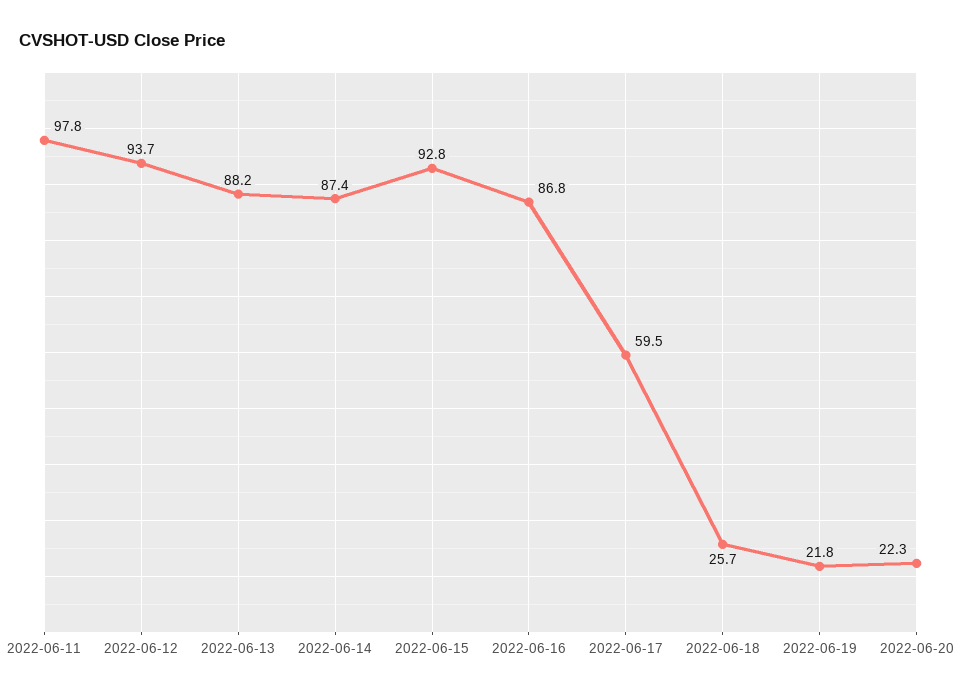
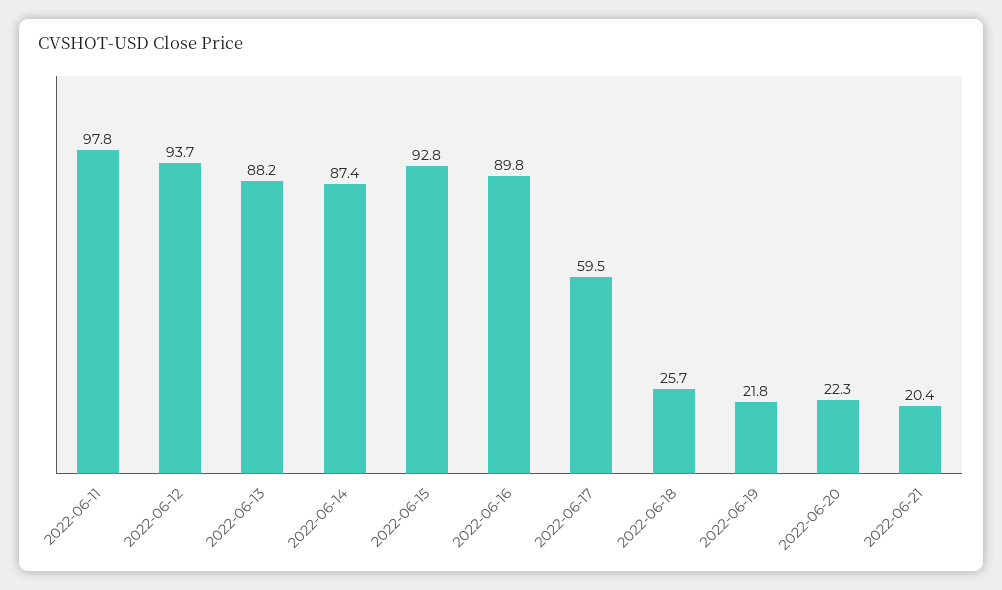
2022-06-16: 86.8 -> 89.8
2022-06-21: none -> 20.4

